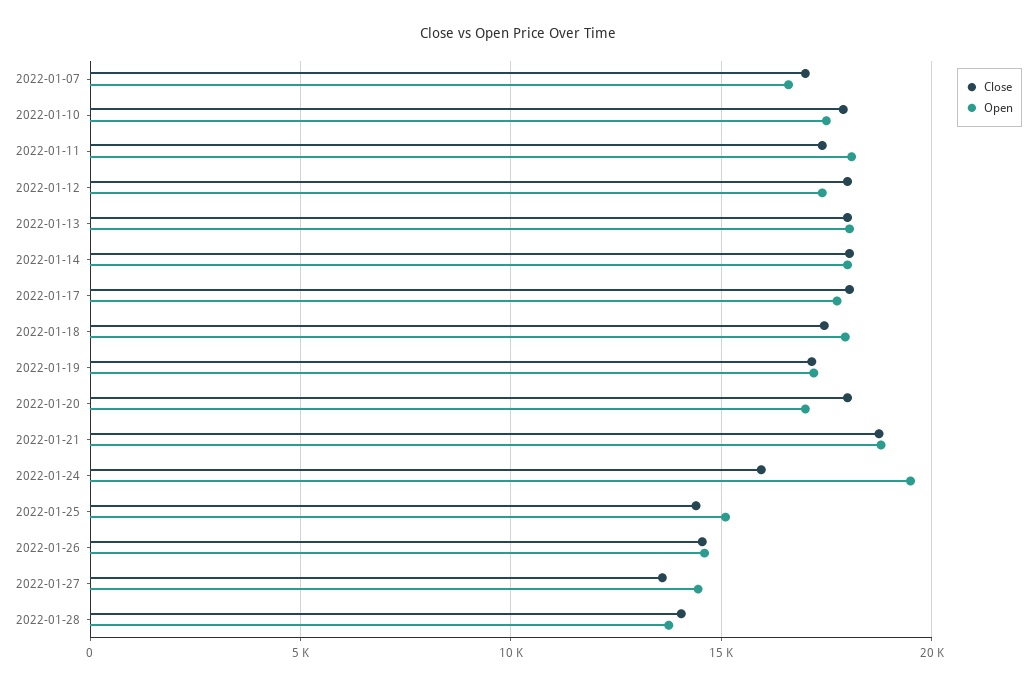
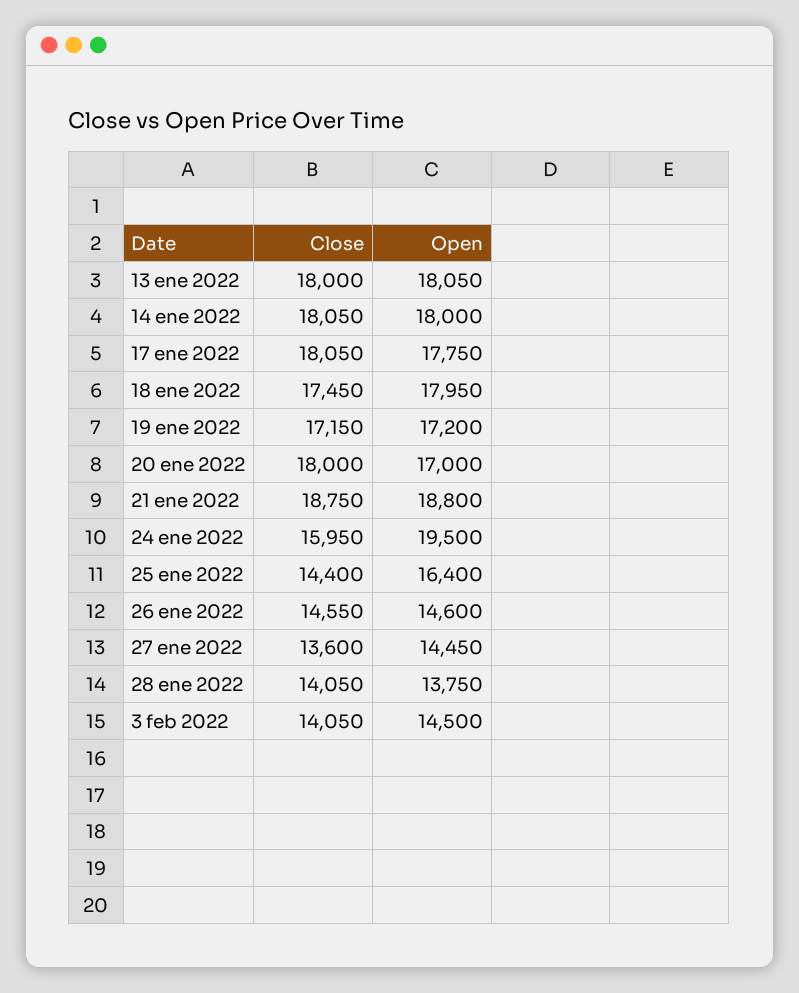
Close, 2022-01-07: 17000 -> none
Open, 2022-01-07: 16500 -> none
Close, 2022-01-10: 18000 -> none
Open, 2022-01-10: 17500 -> none
Close, 2022-01-11: 17500 -> none
Open, 2022-01-11: 18000 -> none
Close, 2022-01-12: 18000 -> none
Open, 2022-01-12: 17500 -> none
Open, 2022-01-25: 15000 -> 16400
Close, 3 feb 2022: none -> 14050
Open, 3 feb 2022: none -> 14500

